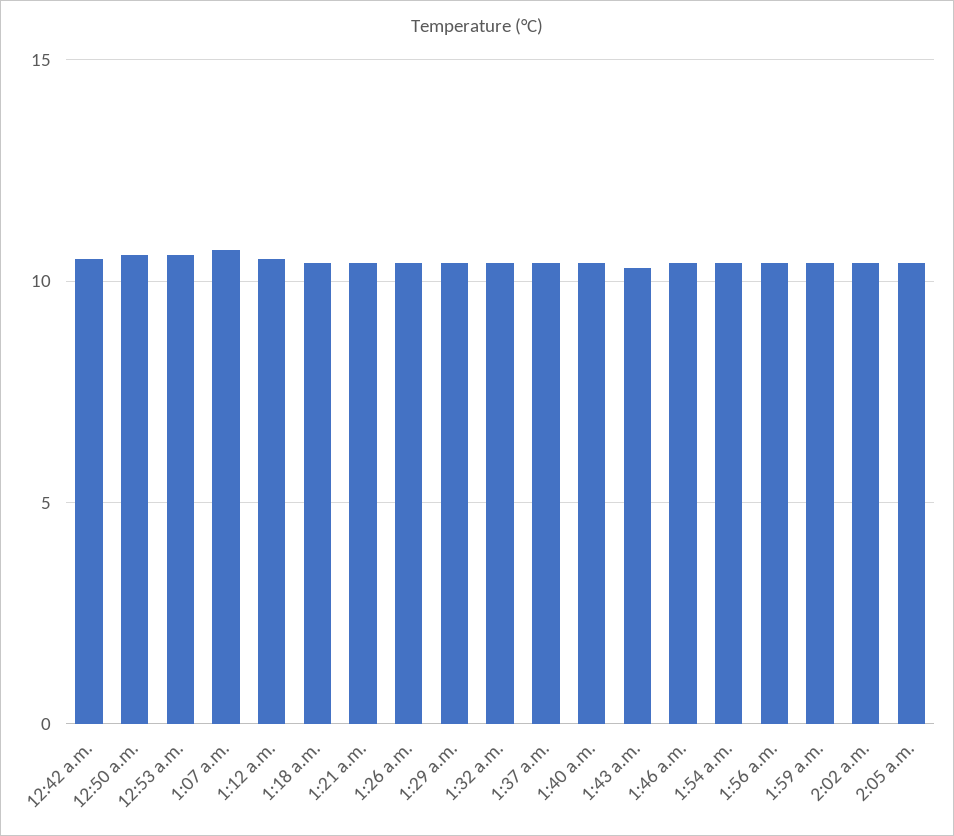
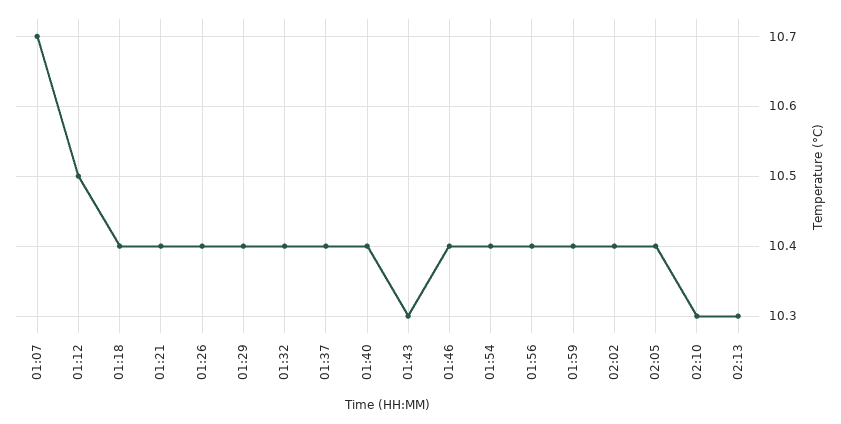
12:42 a.m.: 10.5 -> none
12:50 a.m.: 10.5 -> none
12:53 a.m.: 10.5 -> none
02:10: none -> 10.3
02:13: none -> 10.3

